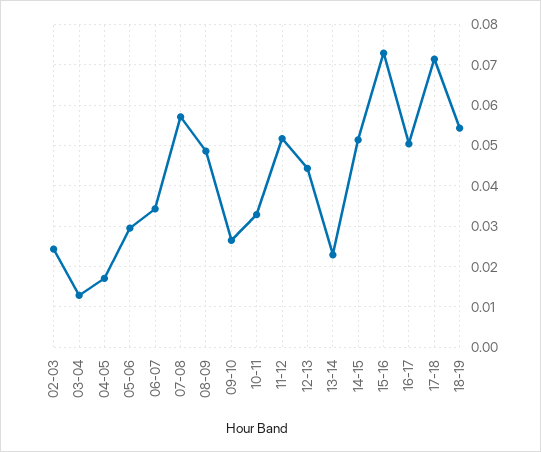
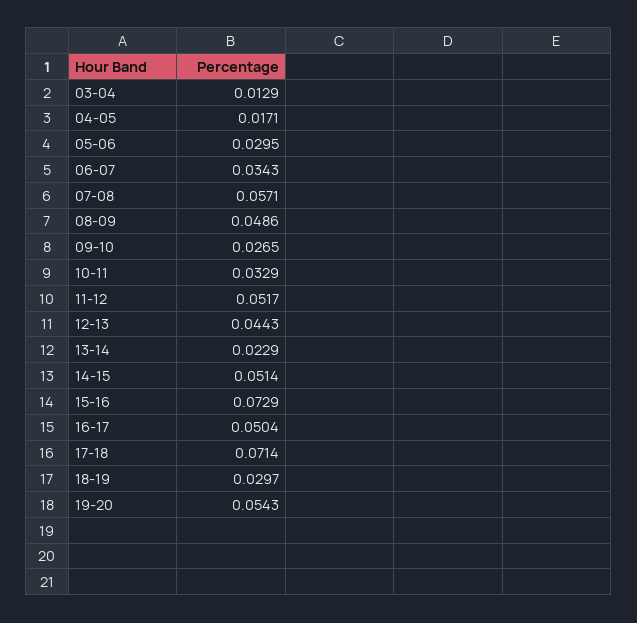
02-03: 0.024 -> none
18-19: 0.054 -> 0.0297
19-20: none -> 0.0543

